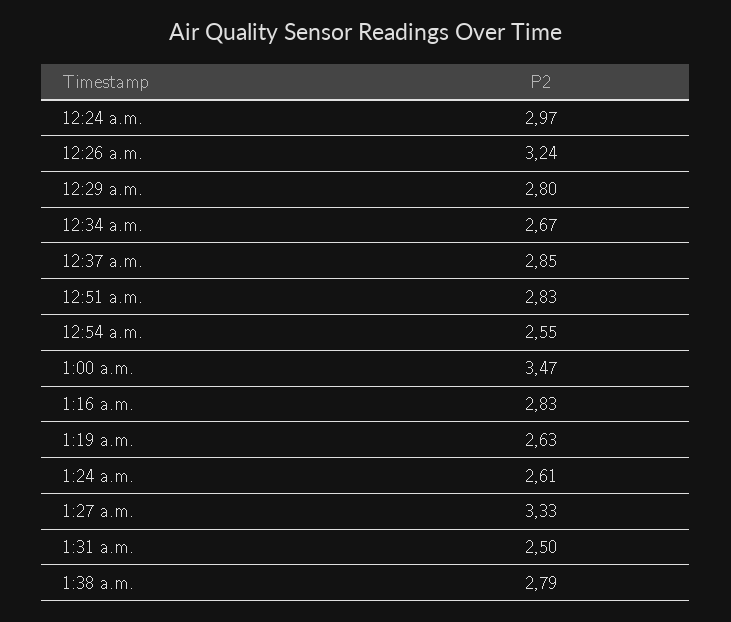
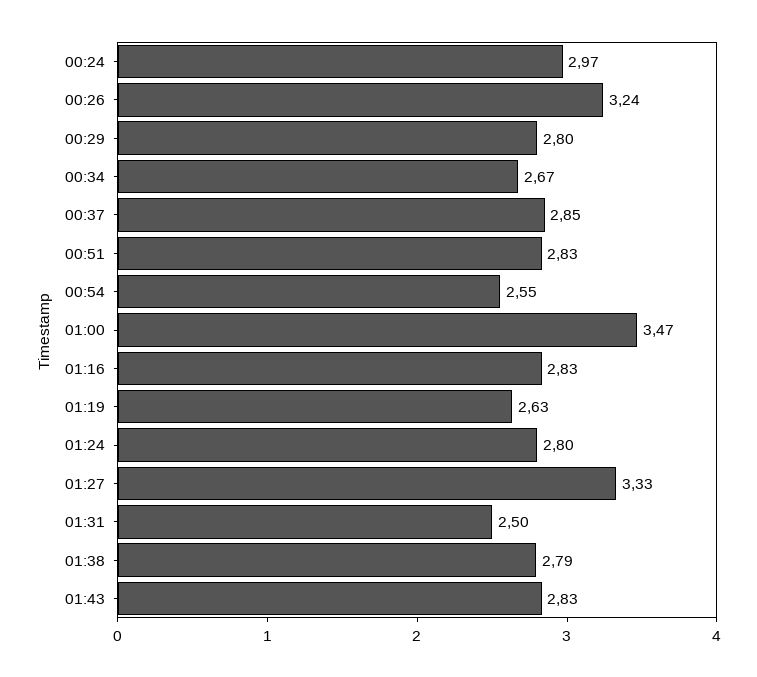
1:24 a.m.: 2.61 -> 2.8
01:43: none -> 2.83

